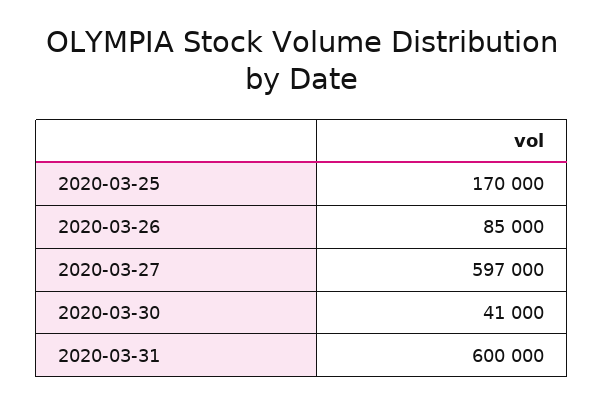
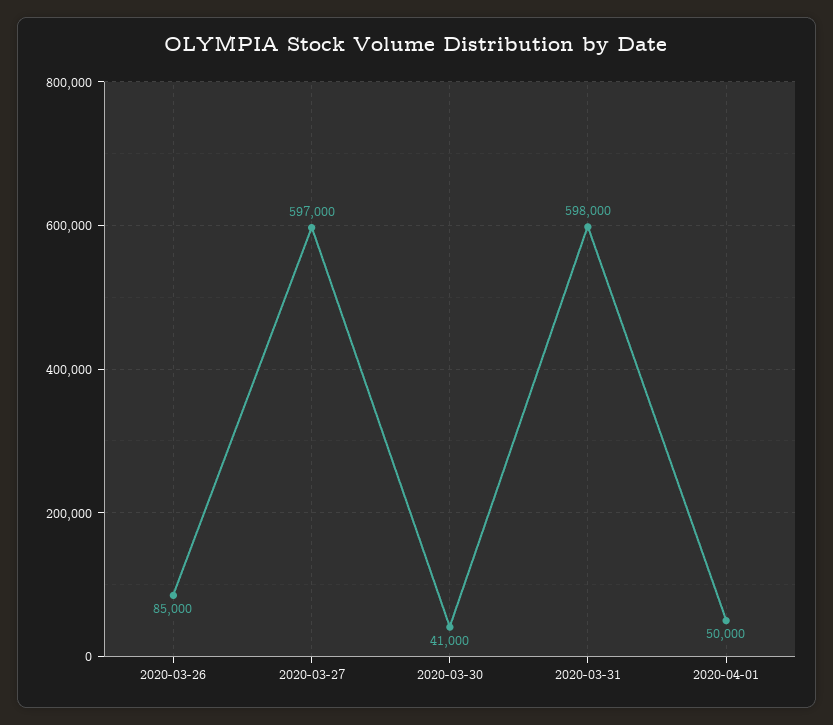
2020-03-25: 170000 -> none
2020-03-31: 600000 -> 598000
2020-04-01: none -> 50000

